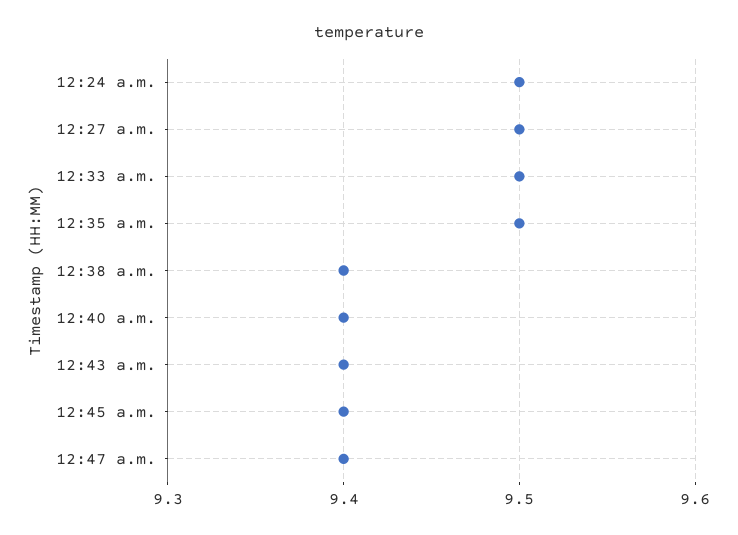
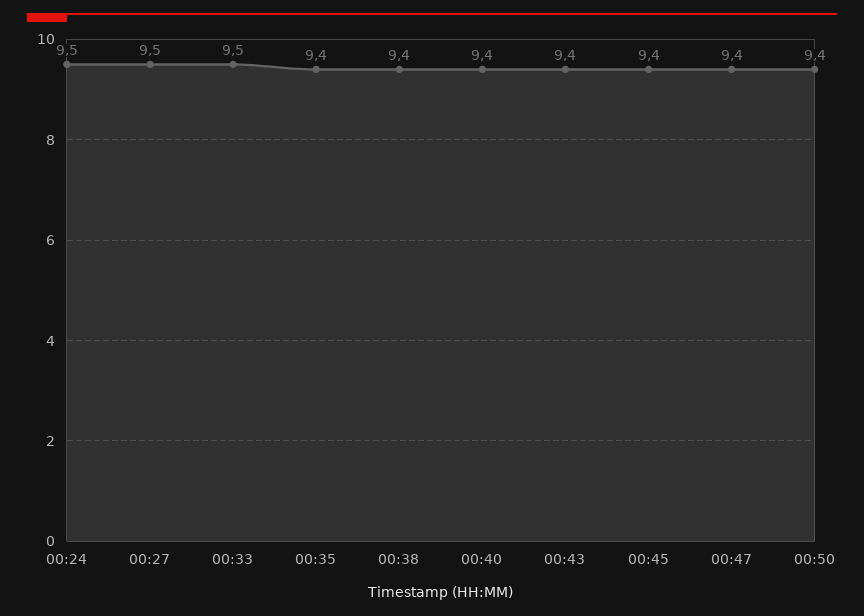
12:35 a.m.: 9.5 -> 9.4
00:50: none -> 9.4

